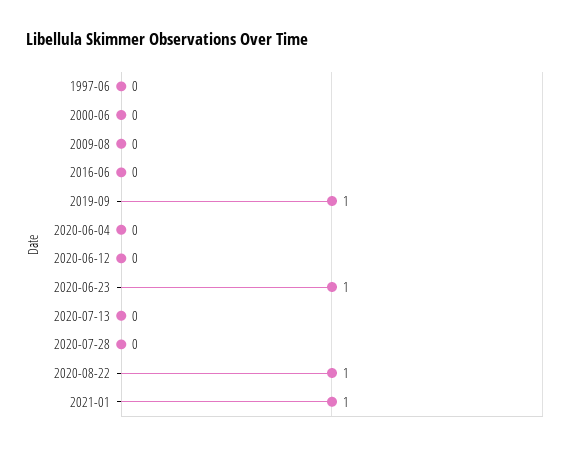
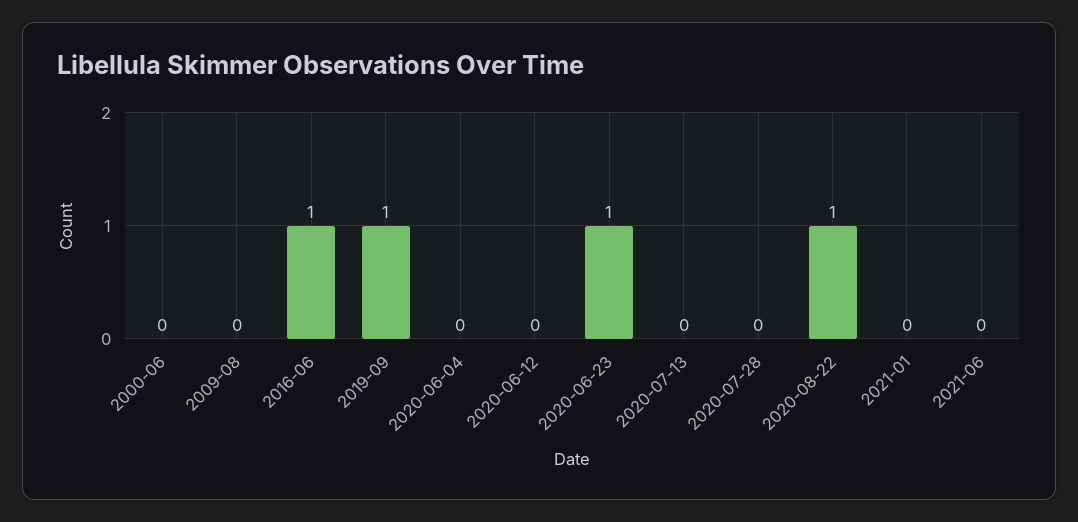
1997-06: 0 -> none
2016-06: 0 -> 1
2021-01: 1 -> 0
2021-06: none -> 0

